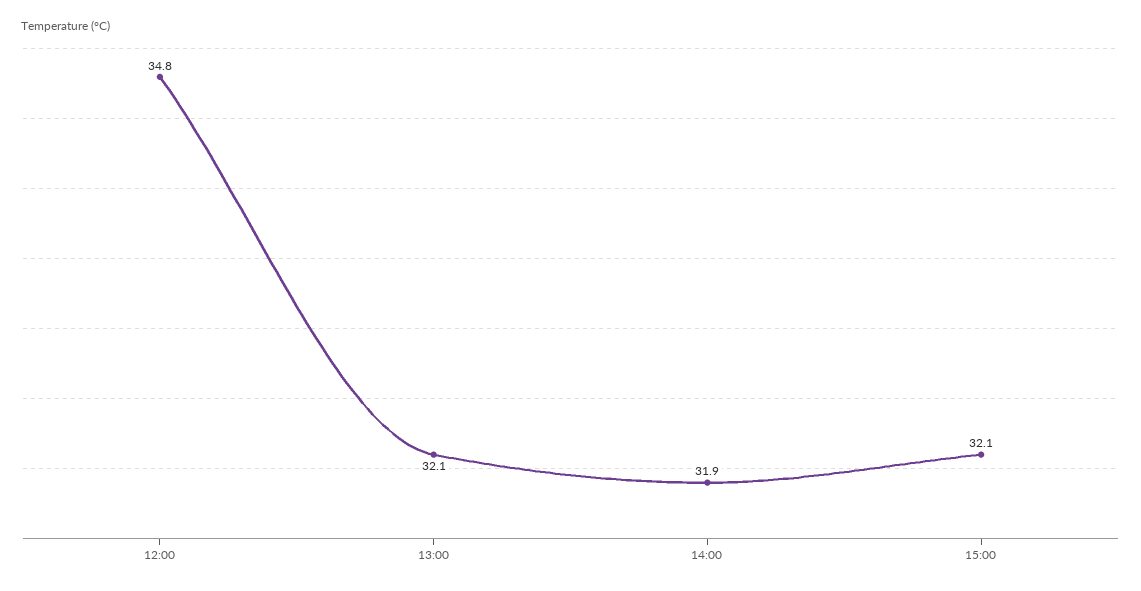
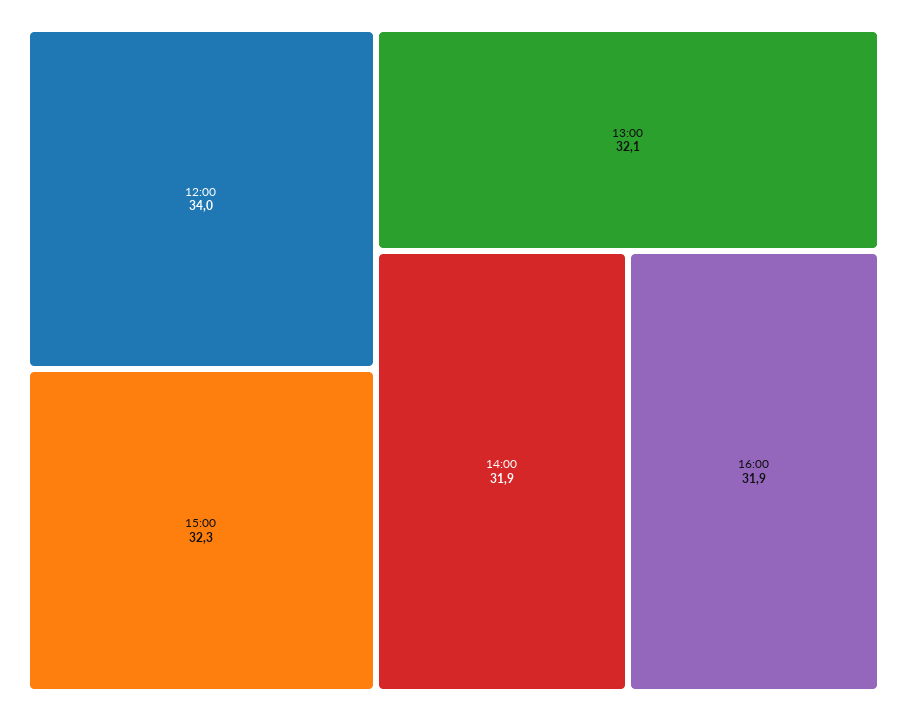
12:00: 34.8 -> 34
15:00: 32.1 -> 32.3
16:00: none -> 31.9

